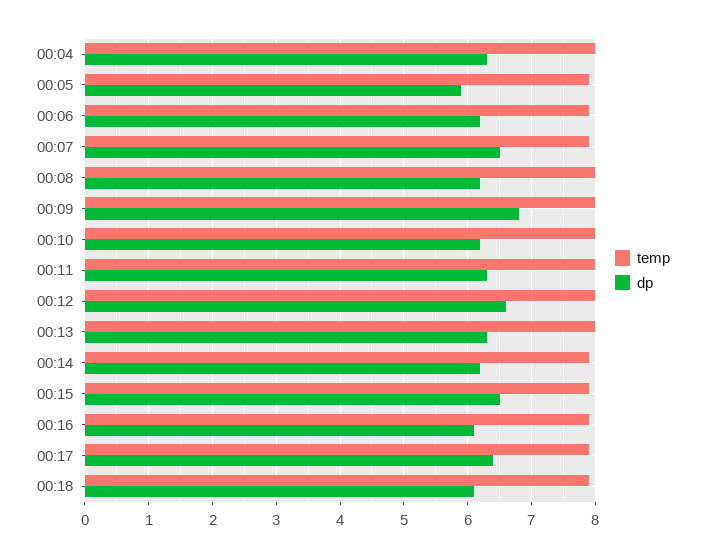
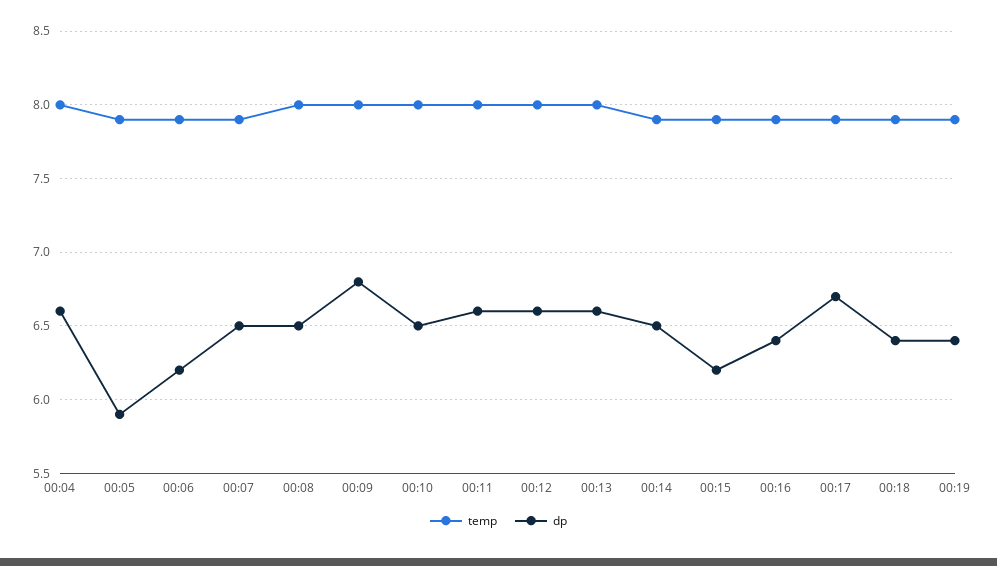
dp, 00:04: 6.3 -> 6.6
dp, 00:08: 6.2 -> 6.5
dp, 00:10: 6.2 -> 6.5
dp, 00:11: 6.3 -> 6.6
dp, 00:13: 6.3 -> 6.6
dp, 00:14: 6.2 -> 6.5
dp, 00:15: 6.5 -> 6.2
dp, 00:16: 6.1 -> 6.4
dp, 00:17: 6.4 -> 6.7
dp, 00:18: 6.1 -> 6.4
temp, 00:19: none -> 7.9
dp, 00:19: none -> 6.4

